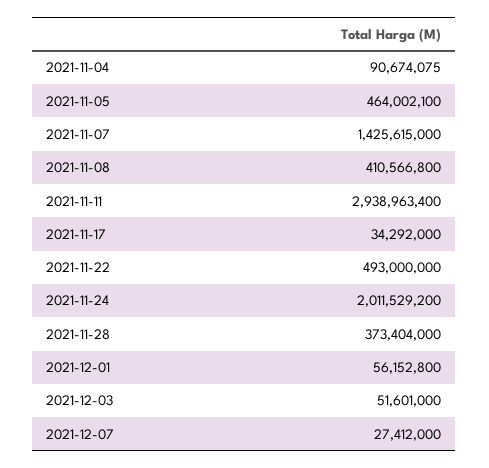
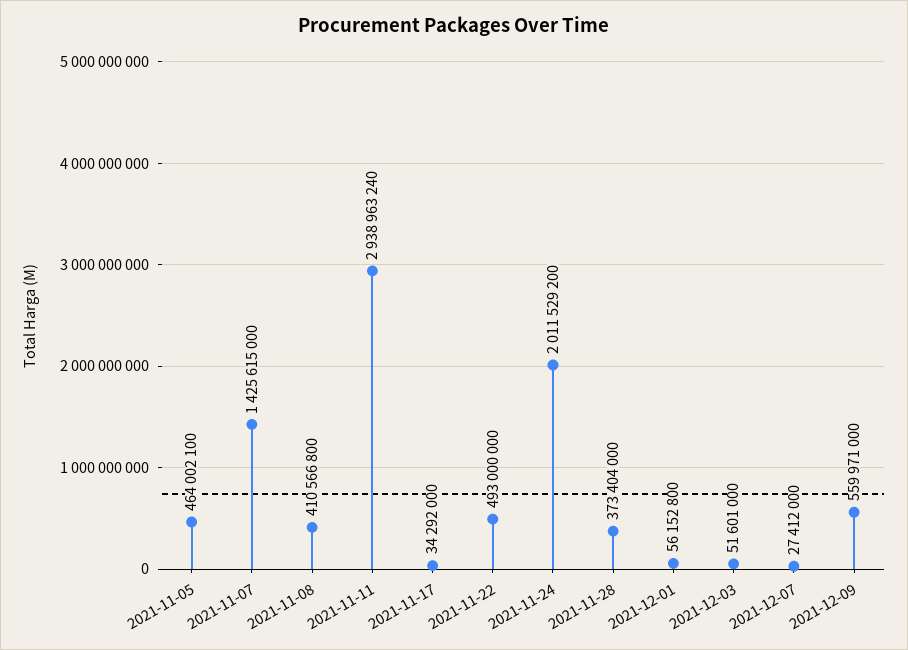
2021-11-04: 90674075 -> none
2021-11-11: 2938963400 -> 2938963240
2021-12-09: none -> 559971000

